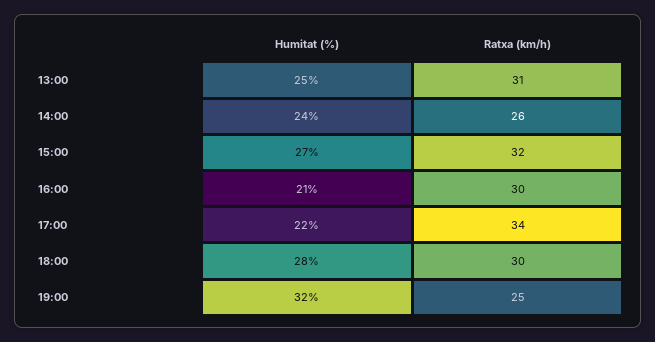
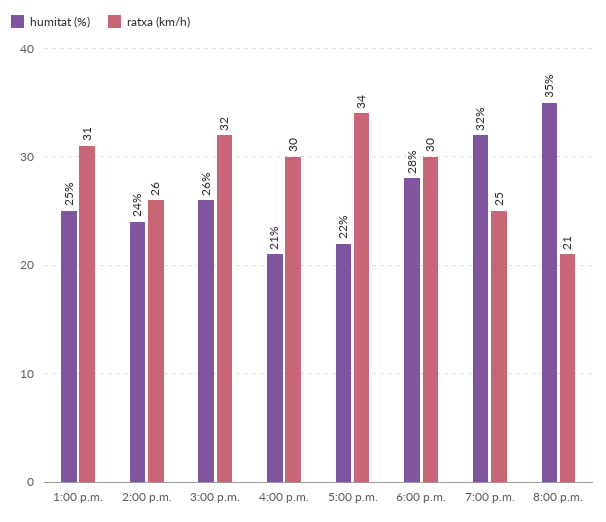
Humitat (%), 15:00: 27 -> 26
Humitat (%), 8:00 p.m.: none -> 35
Ratxa (km/h), 8:00 p.m.: none -> 21

